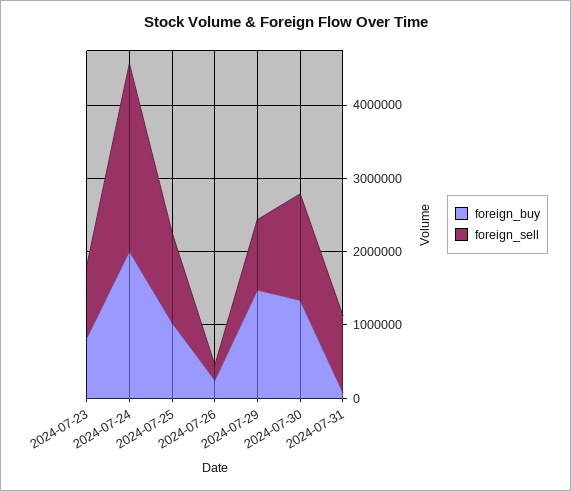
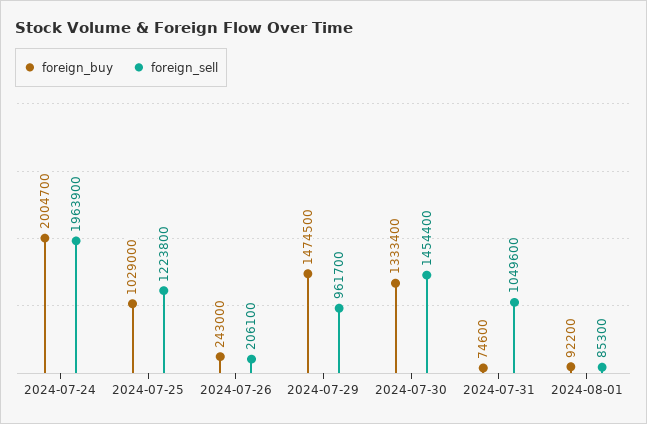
foreign_buy, 2024-07-23: 800000 -> none
foreign_sell, 2024-07-23: 1000000 -> none
foreign_sell, 2024-07-24: 2600000 -> 1963900
foreign_buy, 2024-08-01: none -> 92200
foreign_sell, 2024-08-01: none -> 85300

